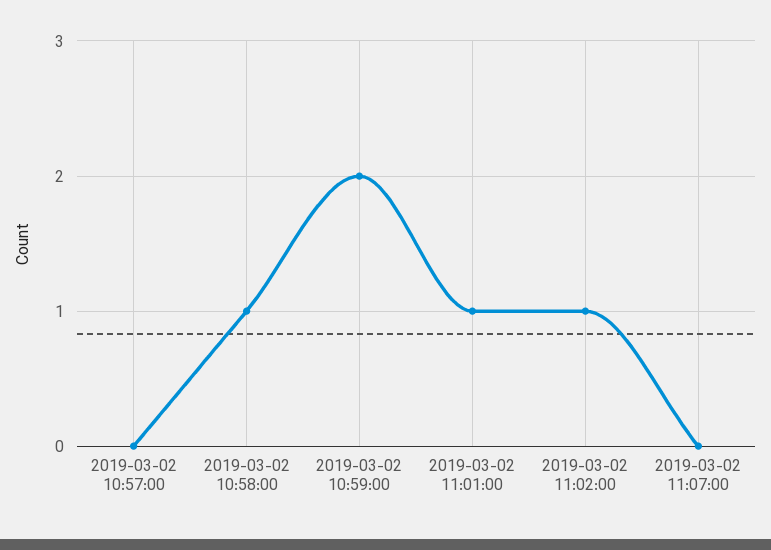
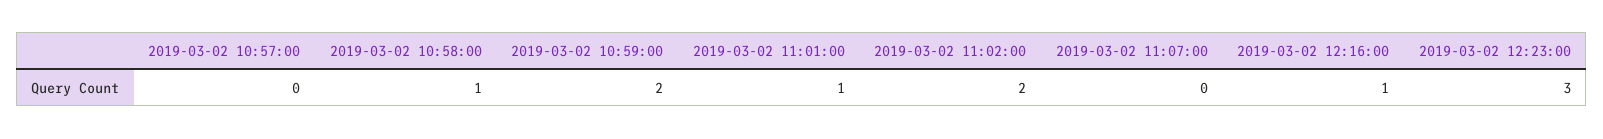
2019-03-02 11:02:00: 1 -> 2
2019-03-02 12:16:00: none -> 1
2019-03-02 12:23:00: none -> 3

